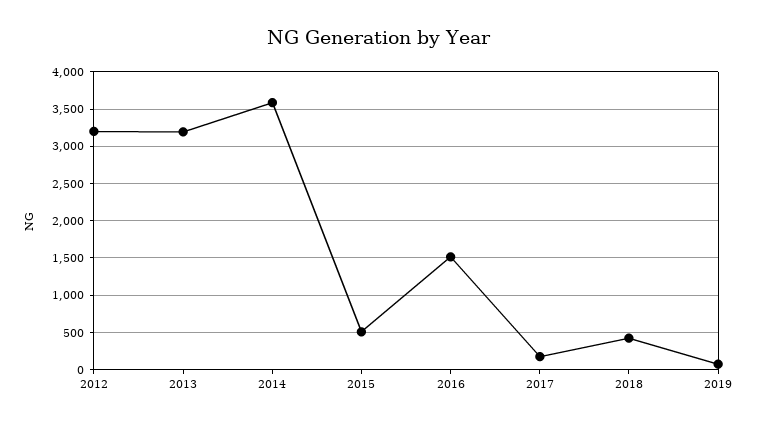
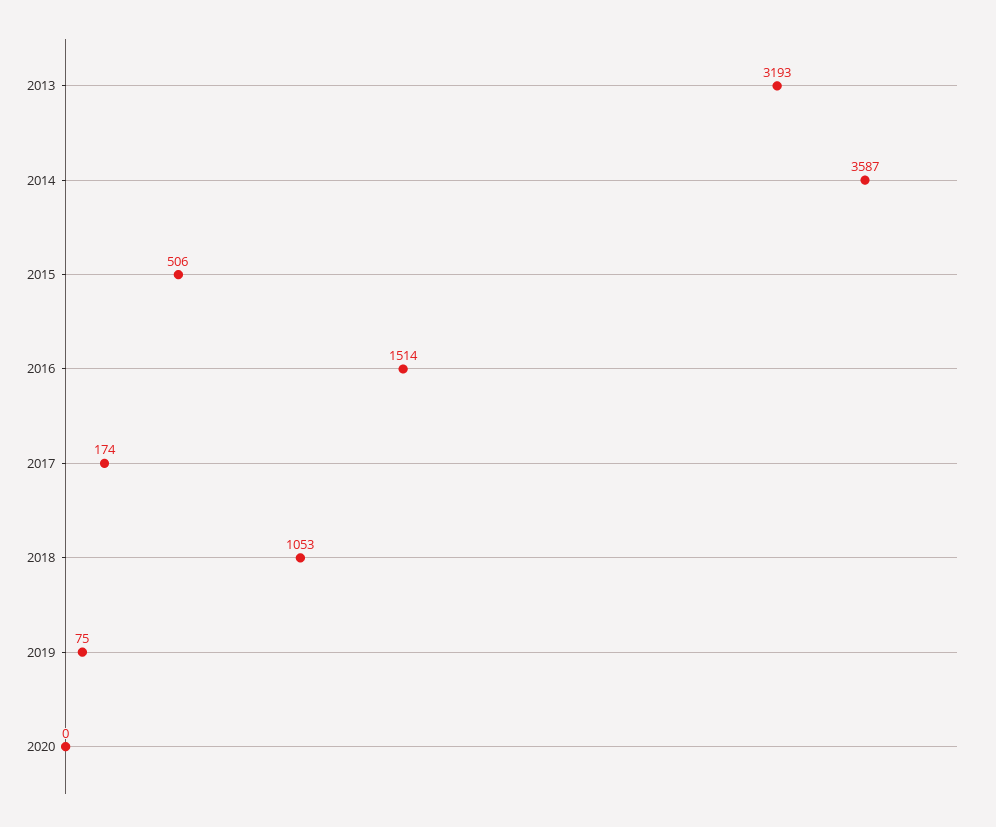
2012: 3200 -> none
2018: 400 -> 1053
2020: none -> 0

